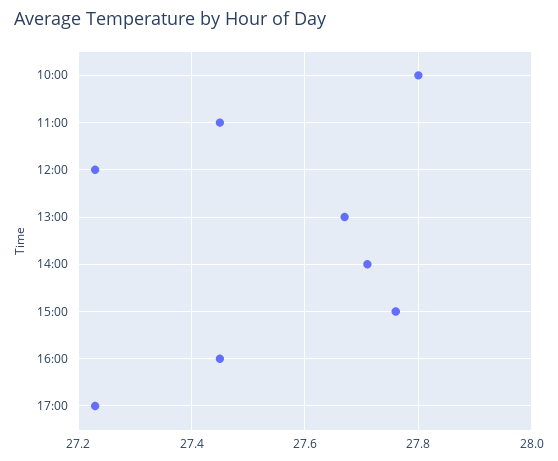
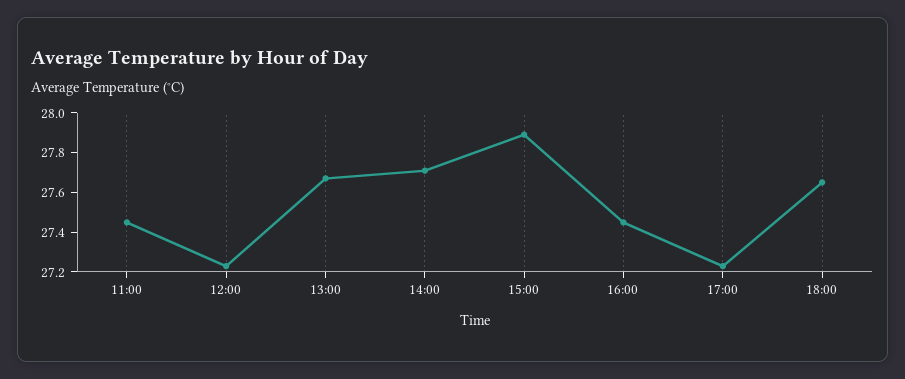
10:00: 27.8 -> none
15:00: 27.75 -> 27.9
18:00: none -> 27.65

